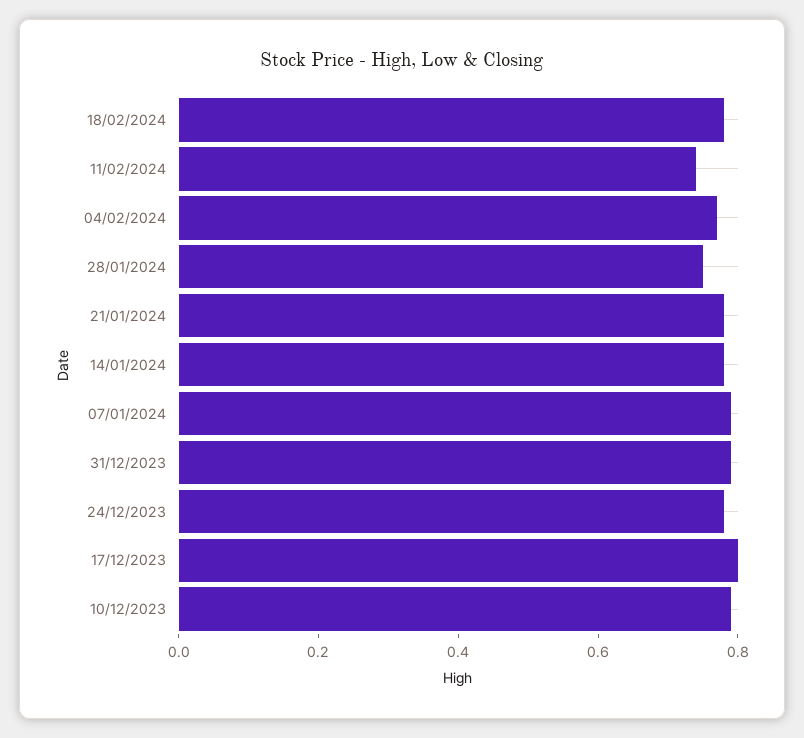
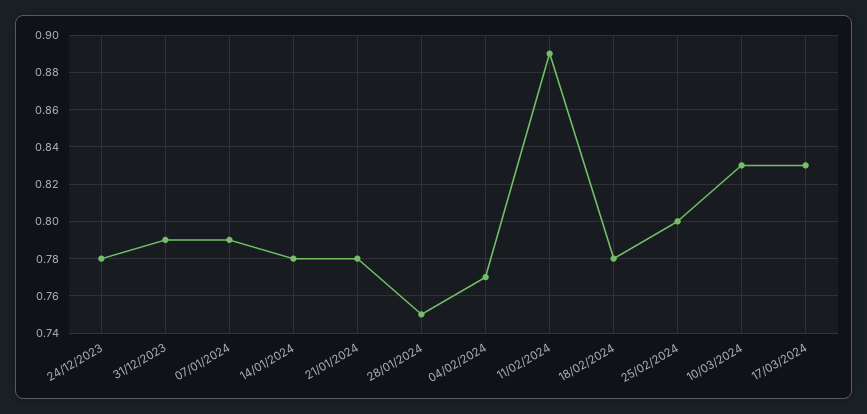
11/02/2024: 0.75 -> 0.89
17/12/2023: 0.8 -> none
10/12/2023: 0.8 -> none
25/02/2024: none -> 0.8
10/03/2024: none -> 0.83
17/03/2024: none -> 0.83

